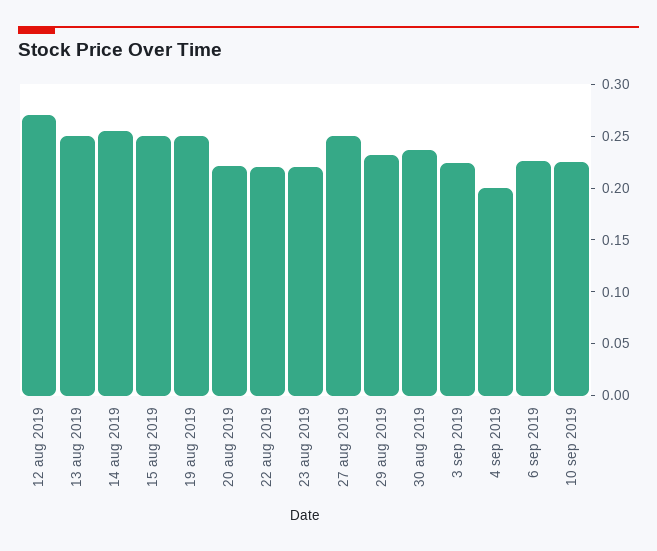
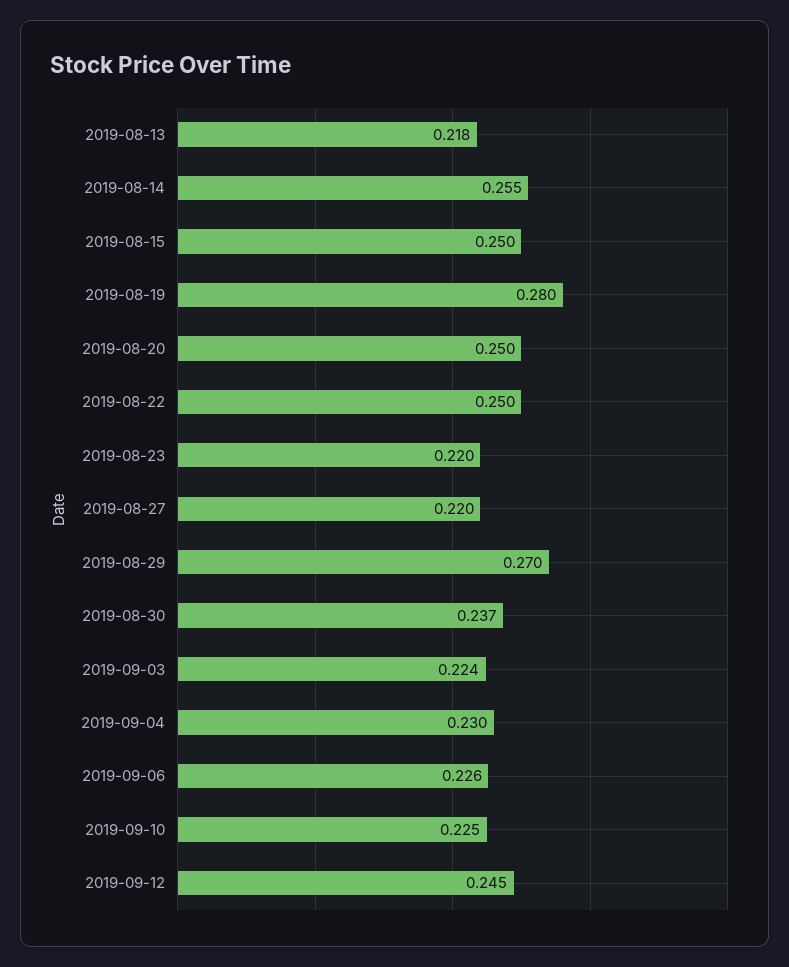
12 aug 2019: 0.27 -> none
13 aug 2019: 0.25 -> 0.218
19 aug 2019: 0.25 -> 0.28
20 aug 2019: 0.22 -> 0.25
22 aug 2019: 0.22 -> 0.25
27 aug 2019: 0.25 -> 0.22
29 aug 2019: 0.23 -> 0.27
4 sep 2019: 0.2 -> 0.23
2019-09-12: none -> 0.245

